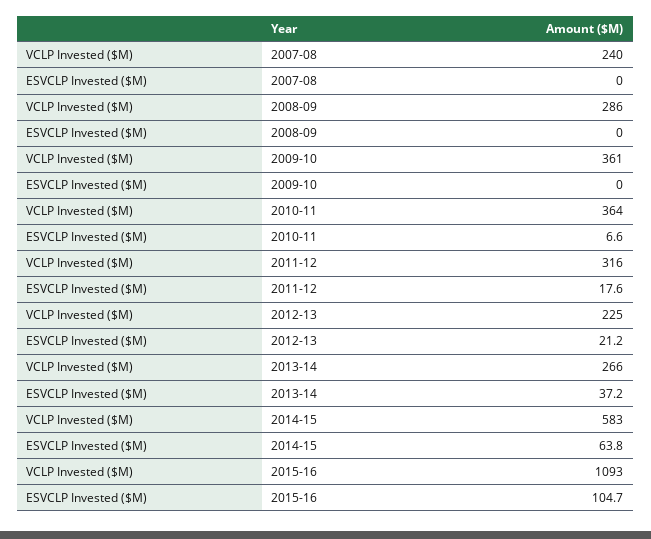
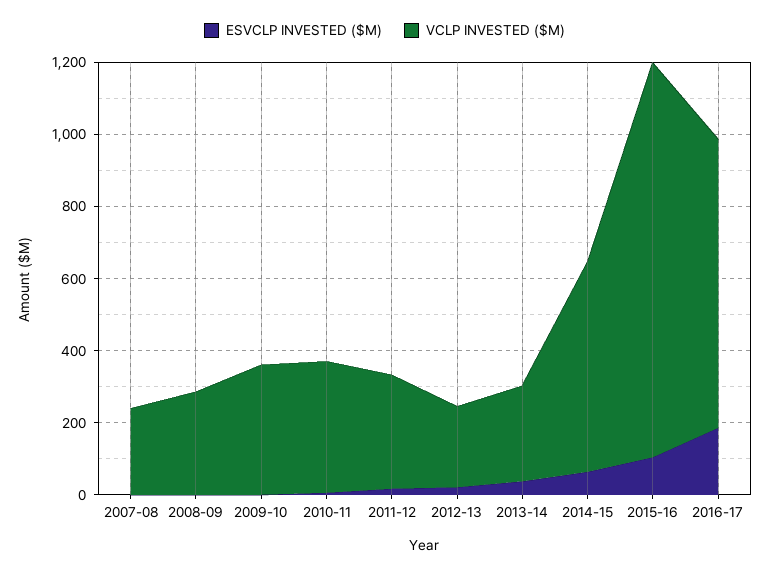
ESVCLP Invested ($M), 2016-17: none -> 200
VCLP Invested ($M), 2016-17: none -> 800

